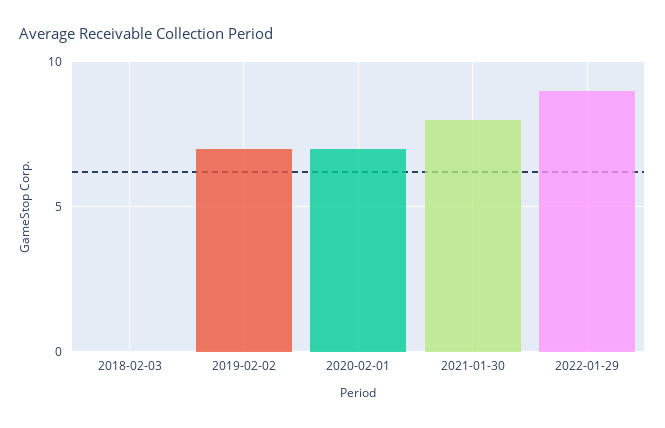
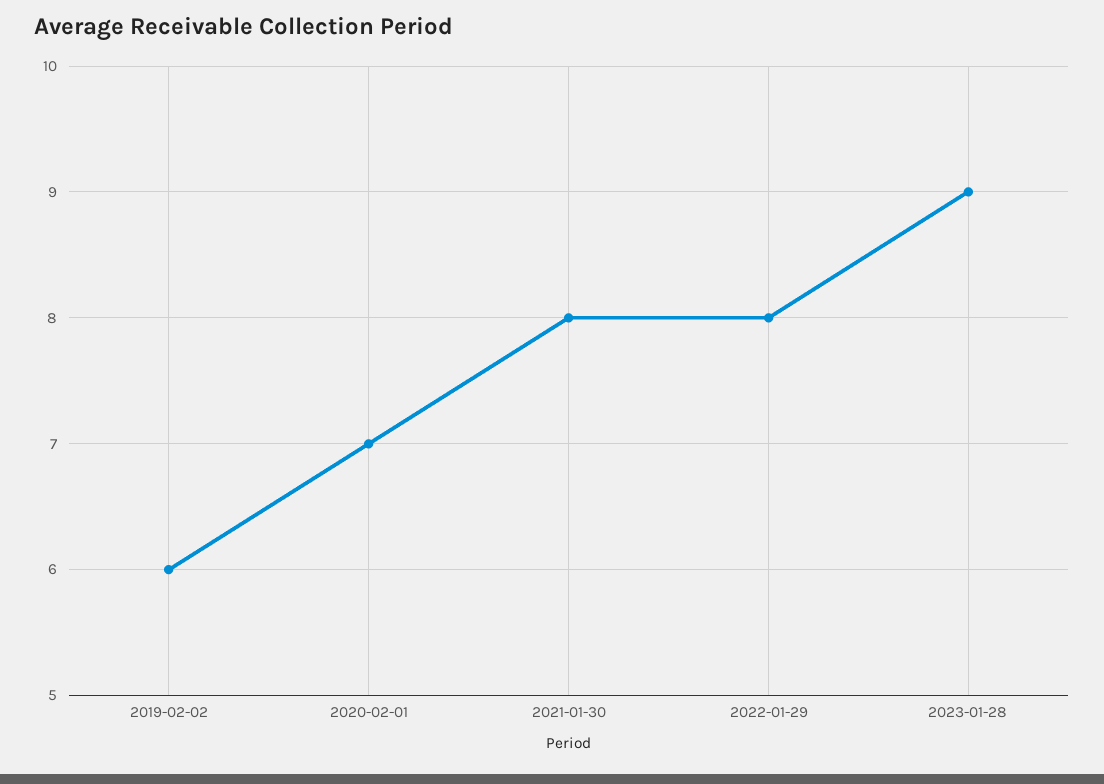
2018-02-03: 0 -> none
2019-02-02: 7 -> 6
2022-01-29: 9 -> 8
2023-01-28: none -> 9

